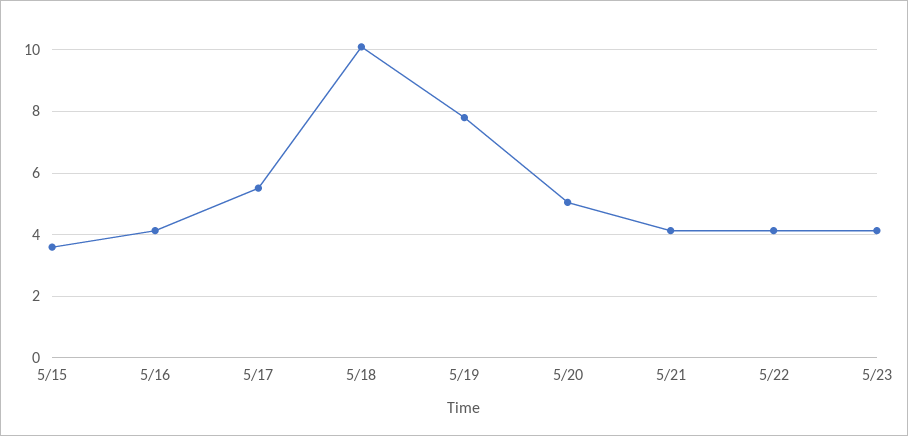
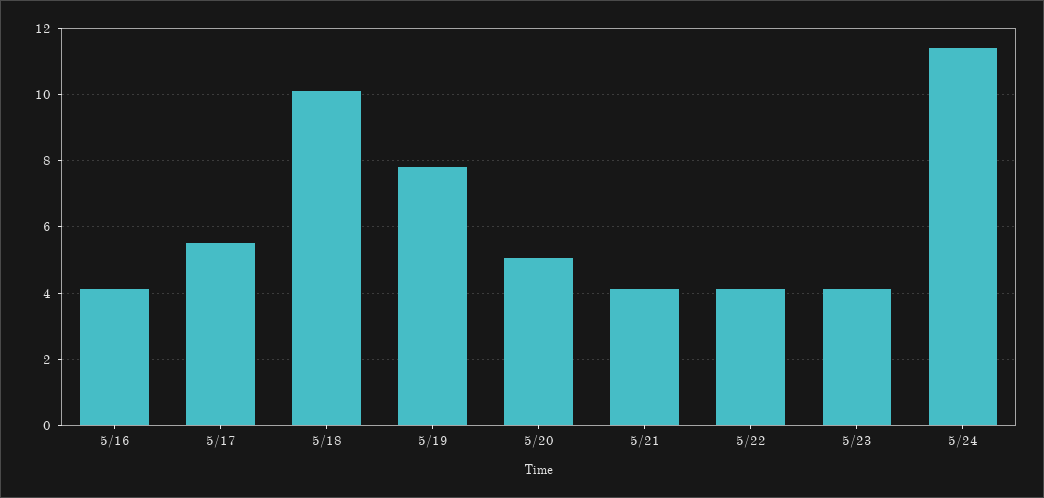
5/15: 3.6 -> none
5/24: none -> 11.4

